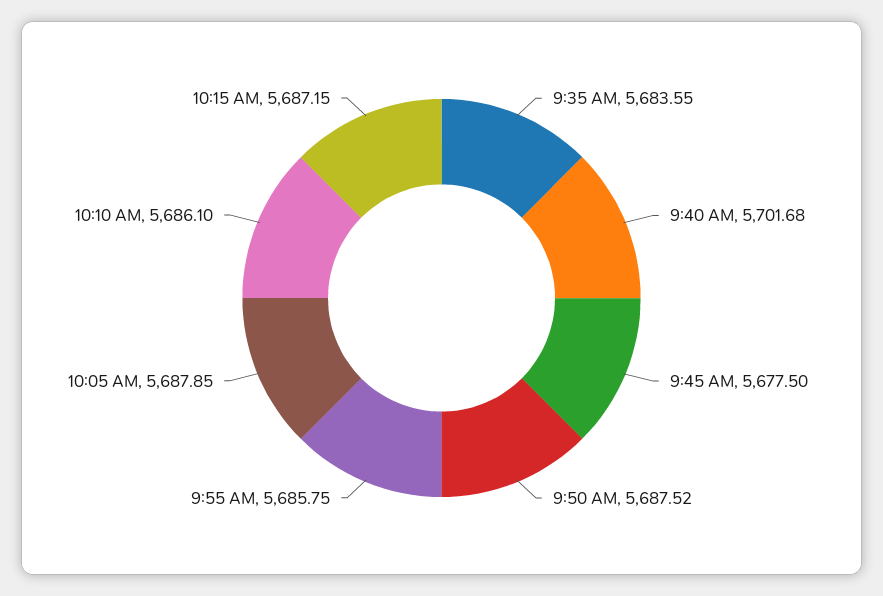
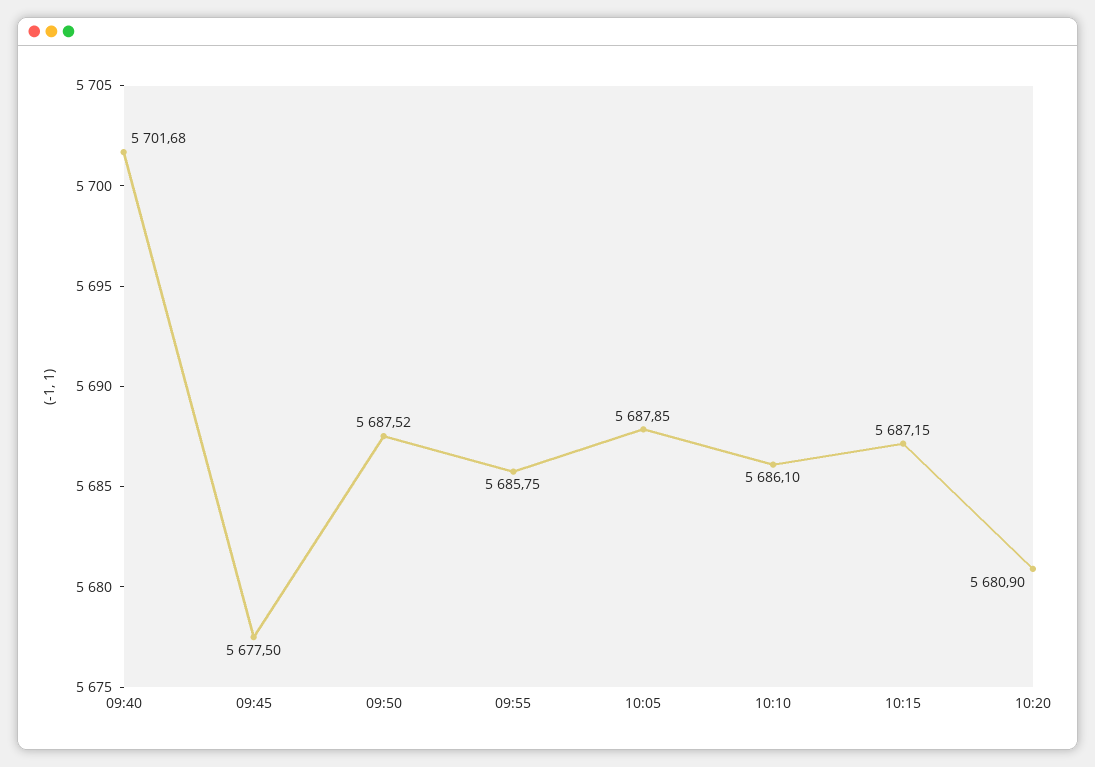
9:35 AM: 5683.55 -> none
10:20: none -> 5680.9

